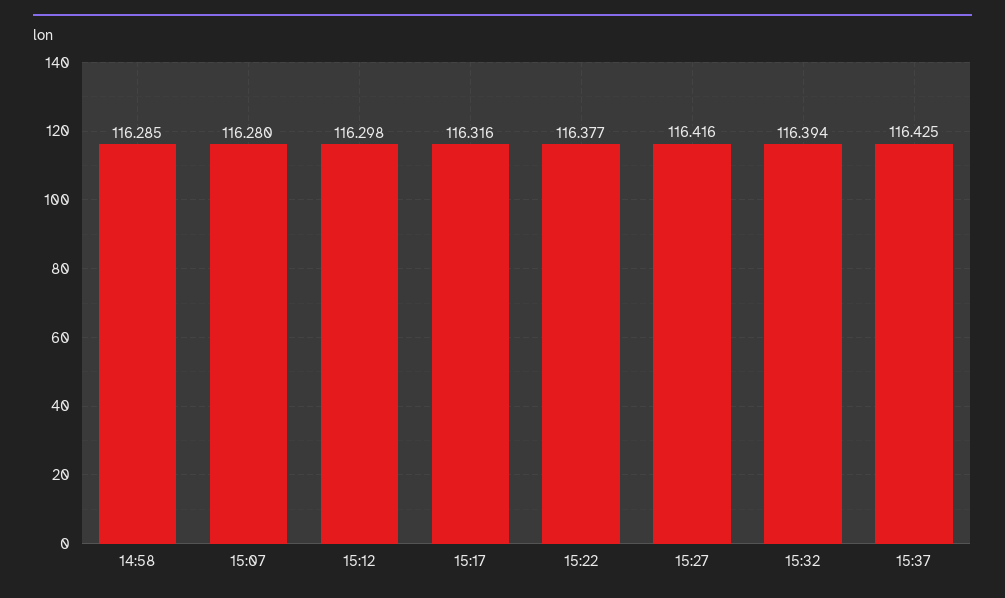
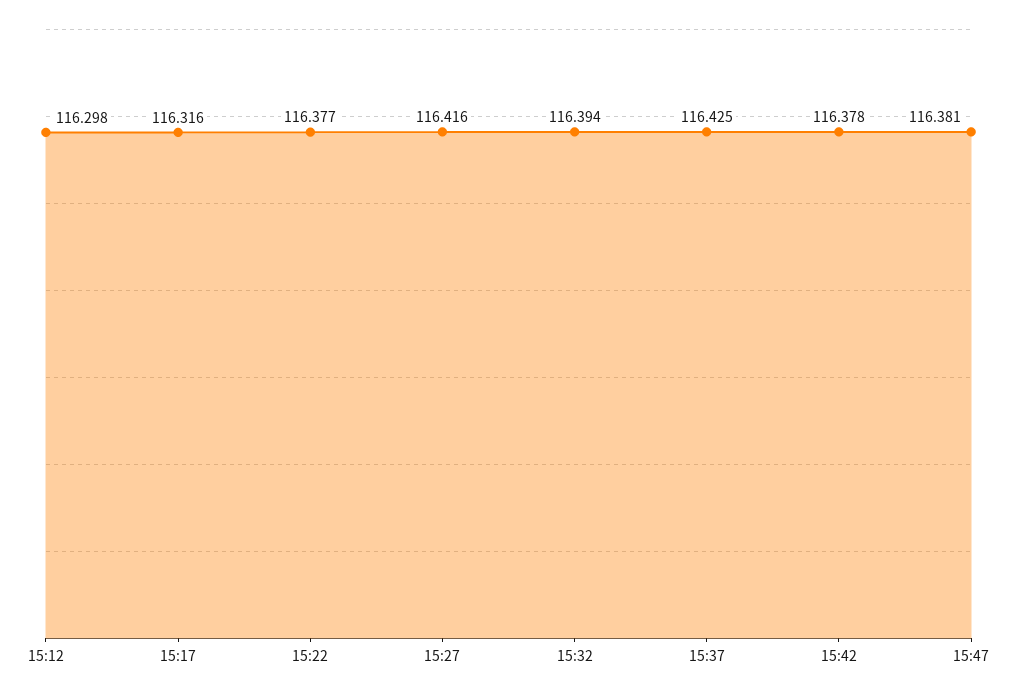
14:58: 116.285 -> none
15:07: 116.28 -> none
15:42: none -> 116.378
15:47: none -> 116.381

